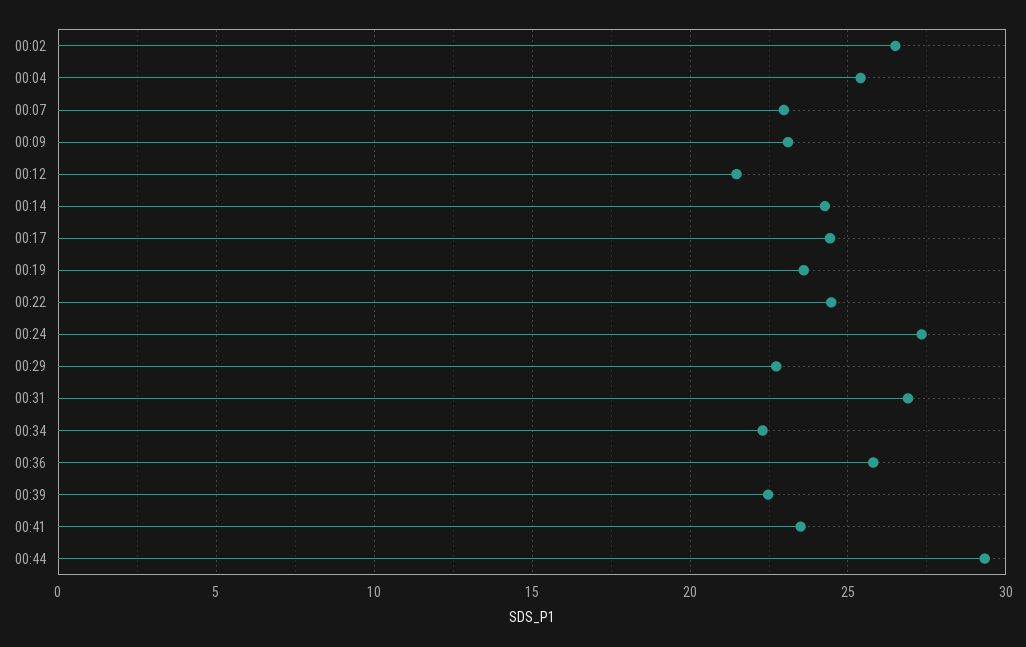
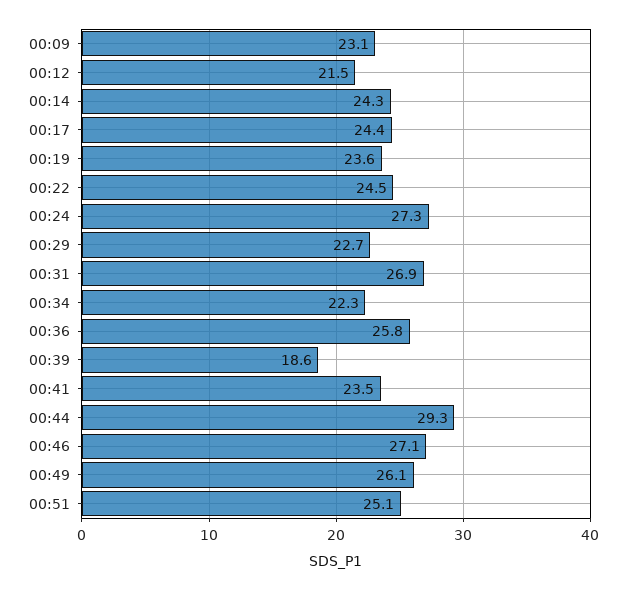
00:02: 26.5 -> none
00:04: 25.5 -> none
00:07: 23 -> none
00:39: 22.5 -> 18.6
00:46: none -> 27.1
00:49: none -> 26.1
00:51: none -> 25.1

